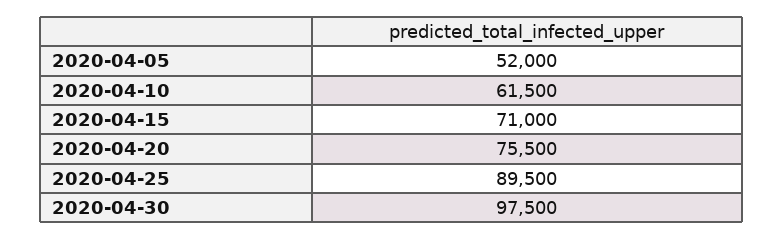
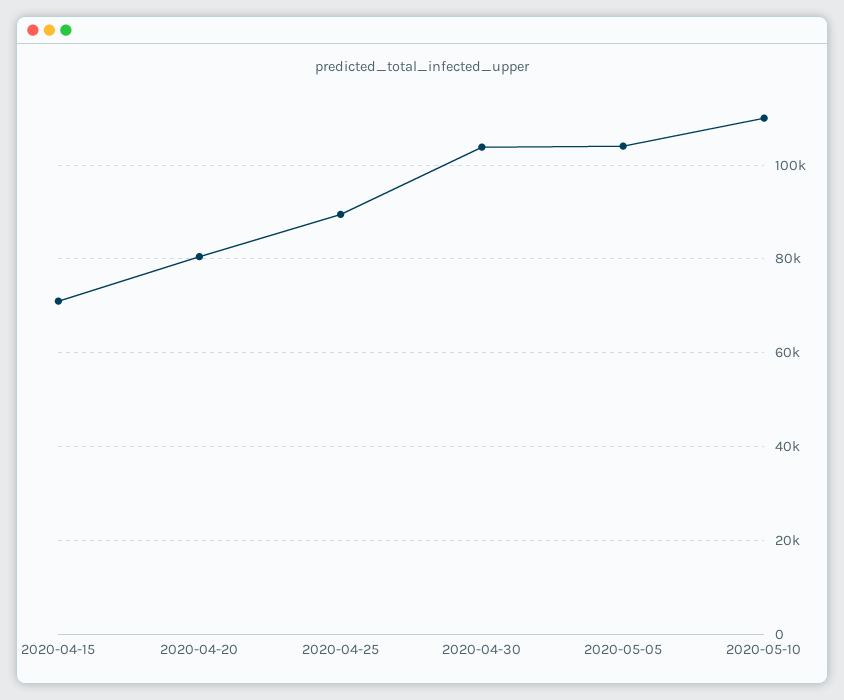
2020-04-05: 52000 -> none
2020-04-10: 61500 -> none
2020-04-20: 75500 -> 80000
2020-04-30: 97500 -> 104000
2020-05-05: none -> 104000
2020-05-10: none -> 110000

